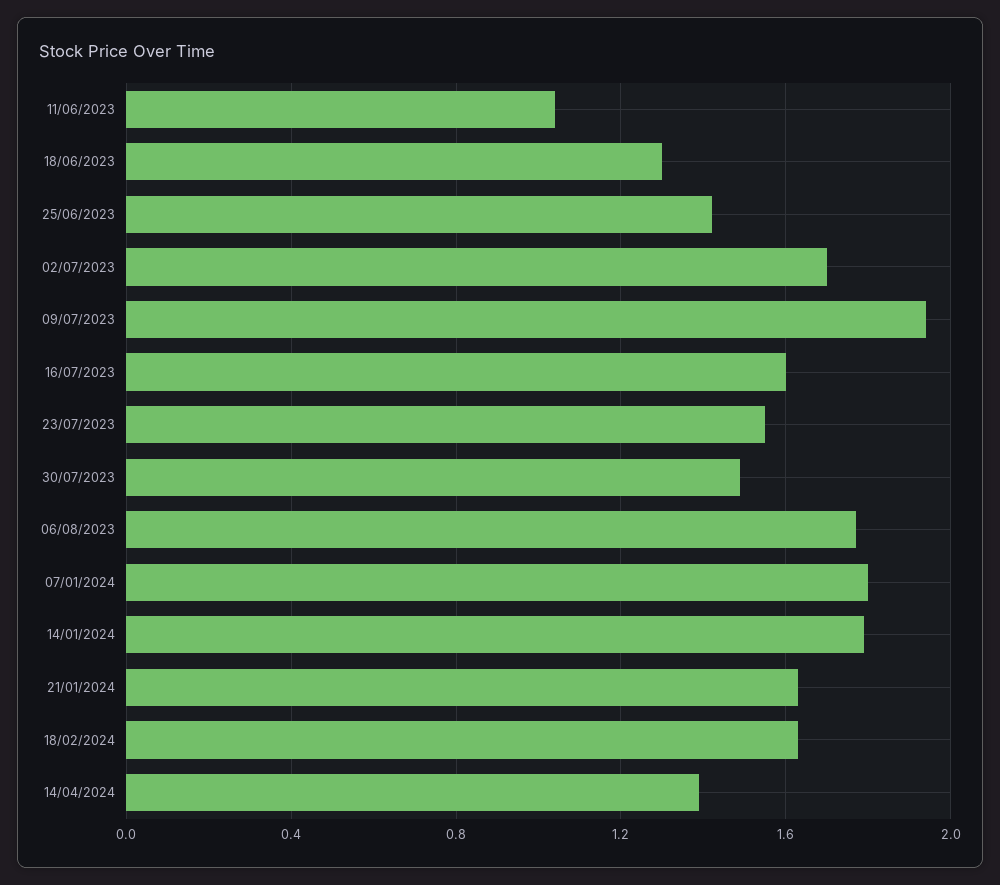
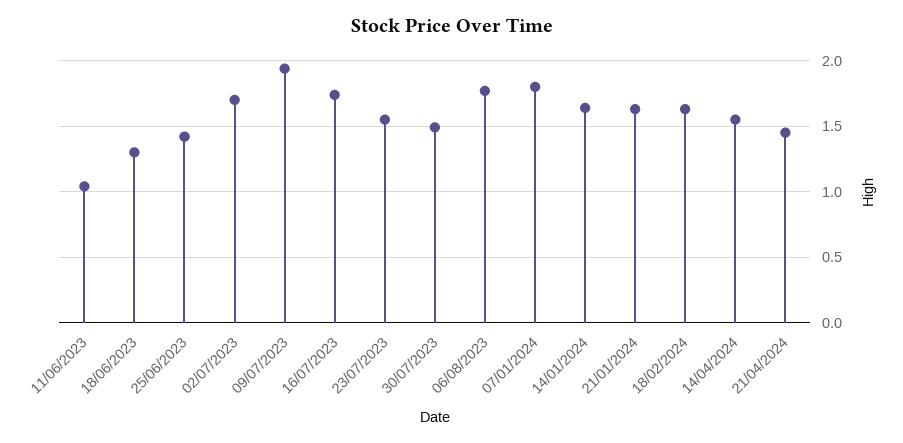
16/07/2023: 1.6 -> 1.75
14/01/2024: 1.8 -> 1.65
14/04/2024: 1.4 -> 1.55
21/04/2024: none -> 1.45

